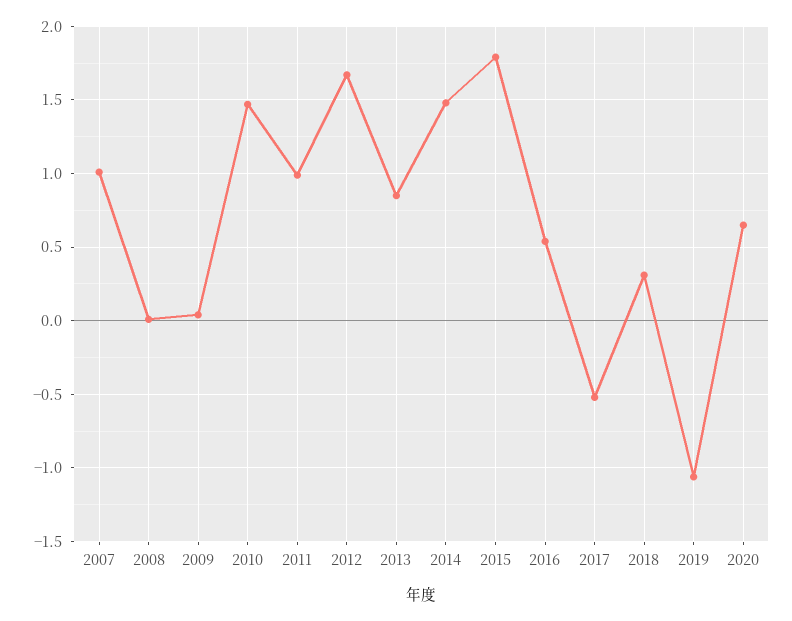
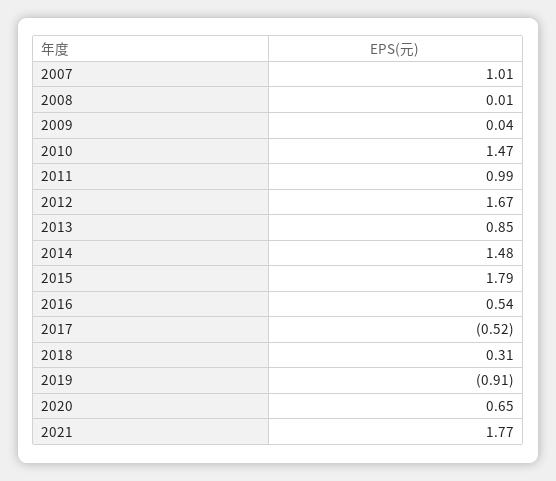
2019: -1.05 -> -0.91
2021: none -> 1.77

